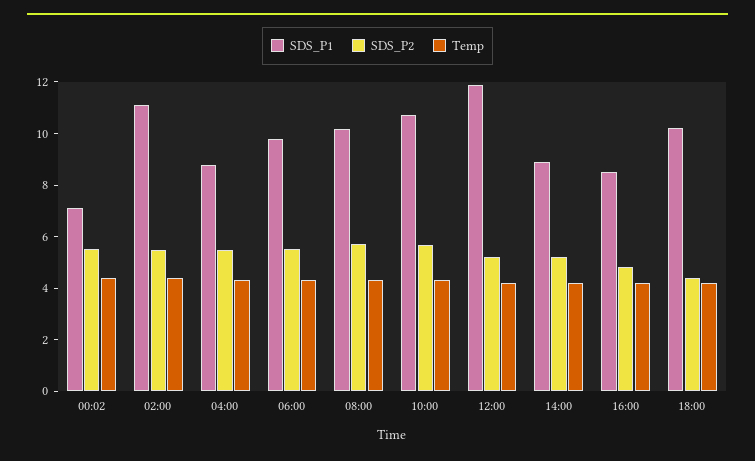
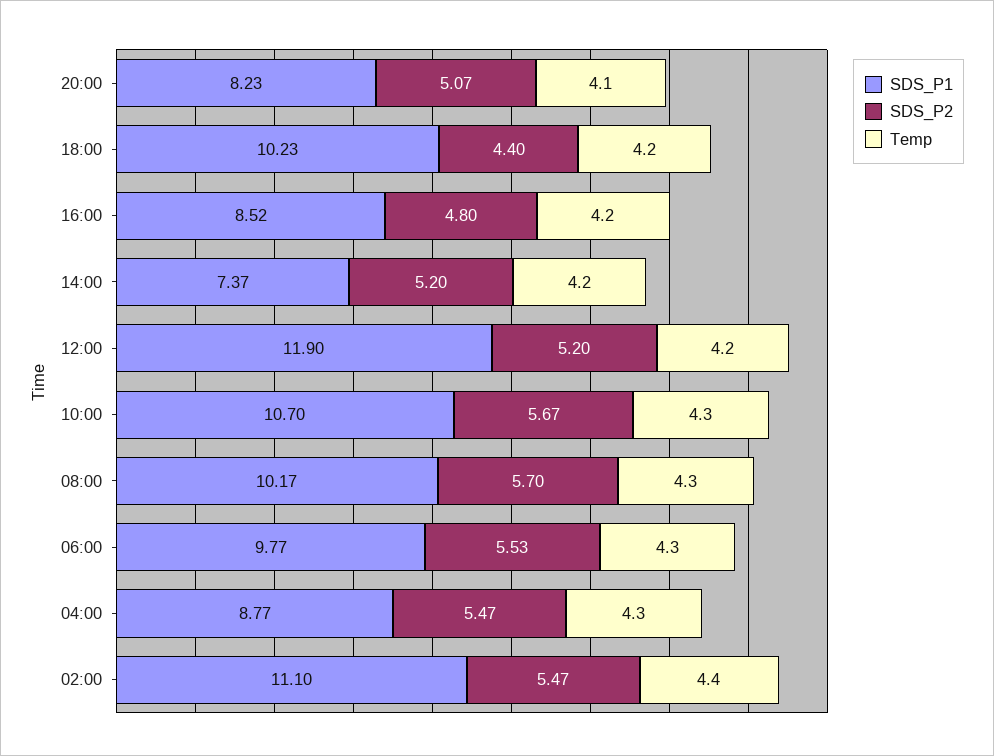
SDS_P1, 00:02: 7 -> none
SDS_P2, 00:02: 5.5 -> none
Temp, 00:02: 4.5 -> none
SDS_P1, 14:00: 9 -> 7.37
SDS_P1, 20:00: none -> 8.23
SDS_P2, 20:00: none -> 5.07
Temp, 20:00: none -> 4.1

